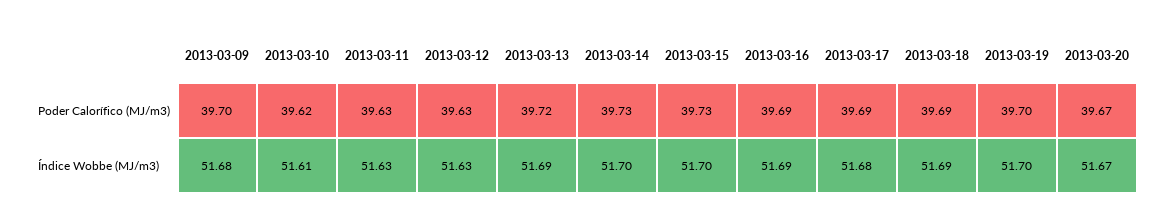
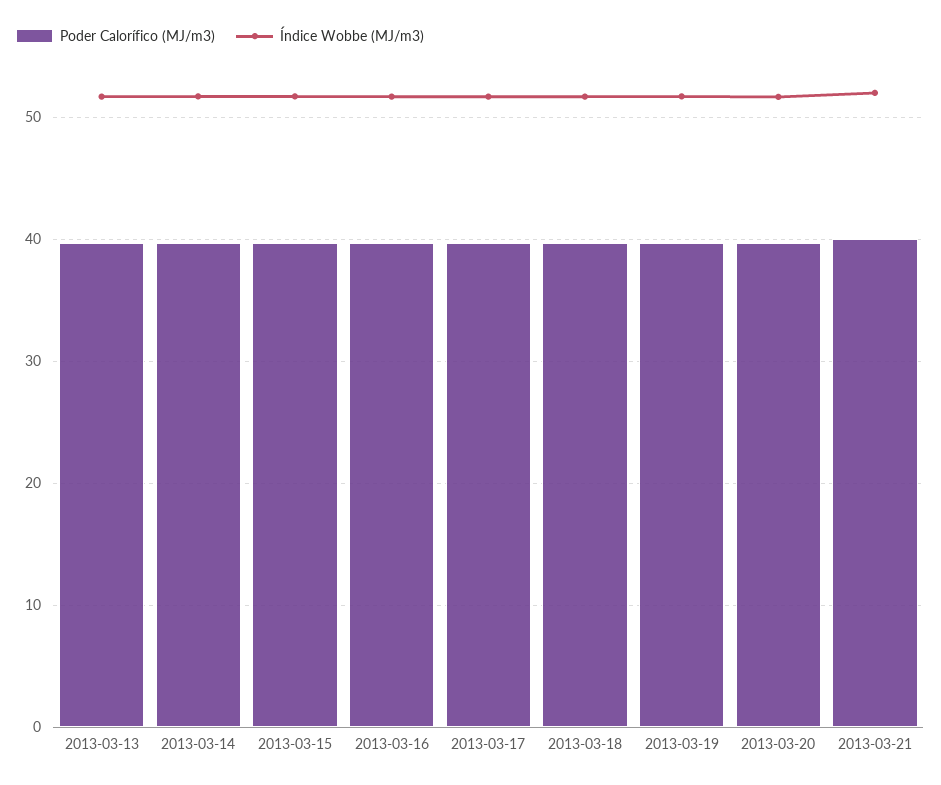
Poder Calorífico (MJ/m3), 2013-03-09: 39.7 -> none
Poder Calorífico (MJ/m3), 2013-03-10: 39.62 -> none
Poder Calorífico (MJ/m3), 2013-03-11: 39.63 -> none
Poder Calorífico (MJ/m3), 2013-03-12: 39.63 -> none
Índice Wobbe (MJ/m3), 2013-03-09: 51.68 -> none
Índice Wobbe (MJ/m3), 2013-03-10: 51.61 -> none
Índice Wobbe (MJ/m3), 2013-03-11: 51.63 -> none
Índice Wobbe (MJ/m3), 2013-03-12: 51.63 -> none
Poder Calorífico (MJ/m3), 2013-03-21: none -> 40
Índice Wobbe (MJ/m3), 2013-03-21: none -> 52

